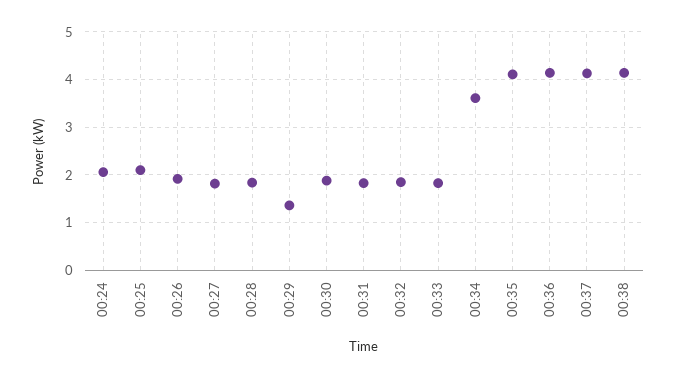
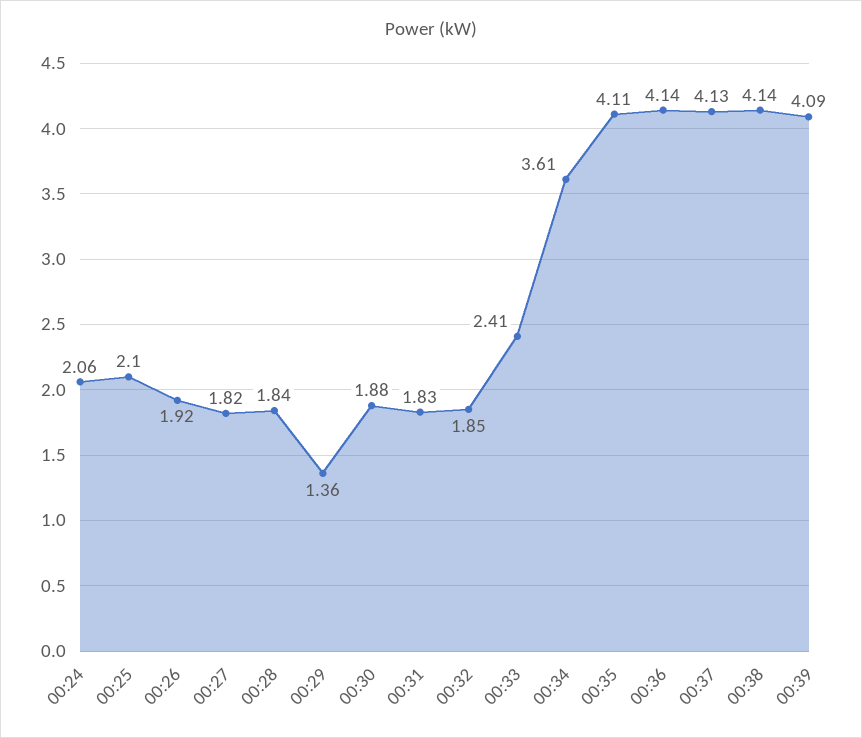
00:33: 1.8 -> 2.41
00:39: none -> 4.09

